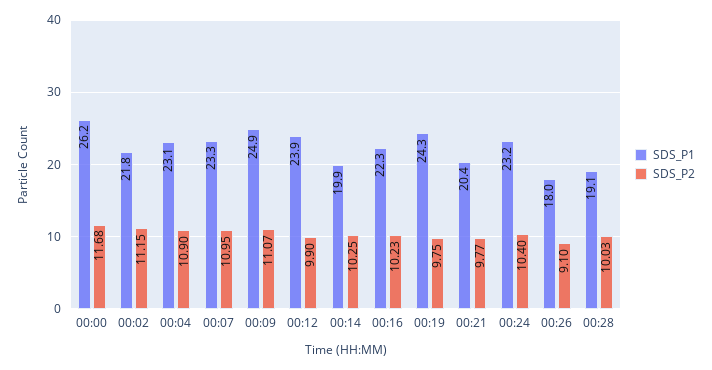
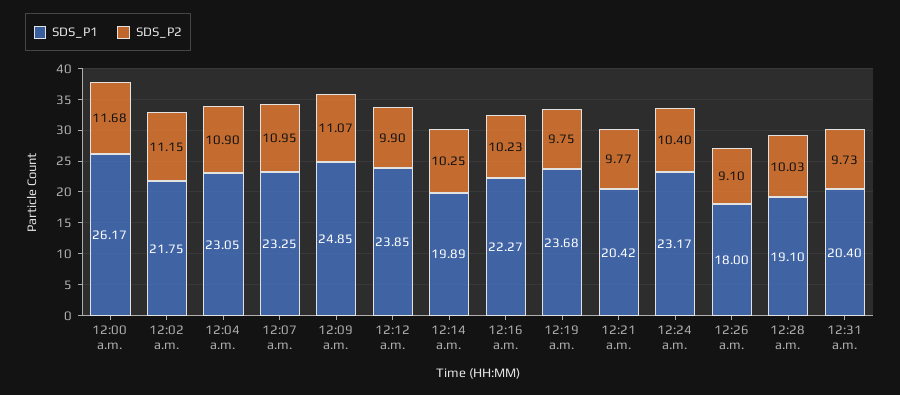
SDS_P1, 00:19: 24.3 -> 23.68
SDS_P1, 12:31 a.m.: none -> 20.4
SDS_P2, 12:31 a.m.: none -> 9.73

